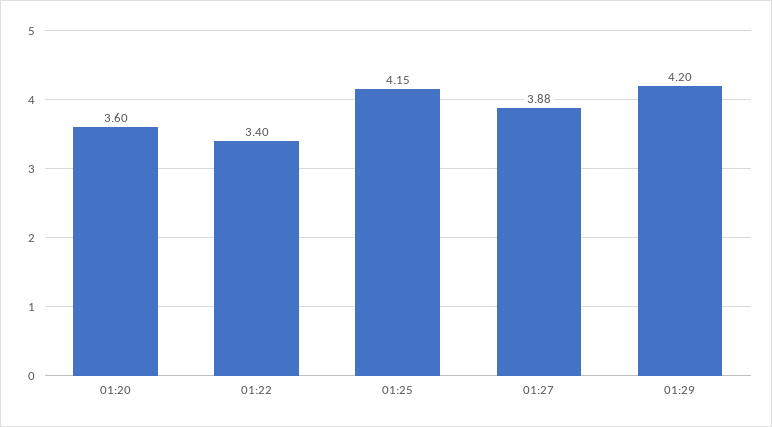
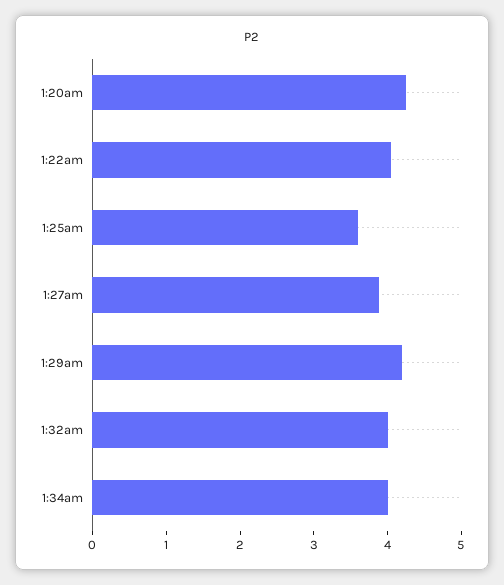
01:20: 3.6 -> 4.2
01:22: 3.4 -> 4
01:25: 4.15 -> 3.6
1:32am: none -> 4
1:34am: none -> 4

